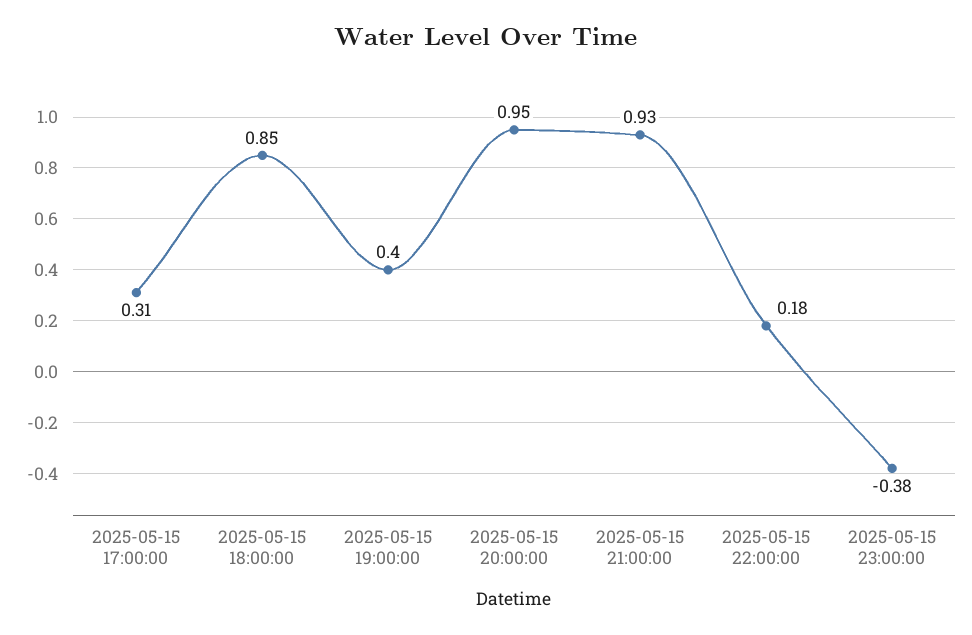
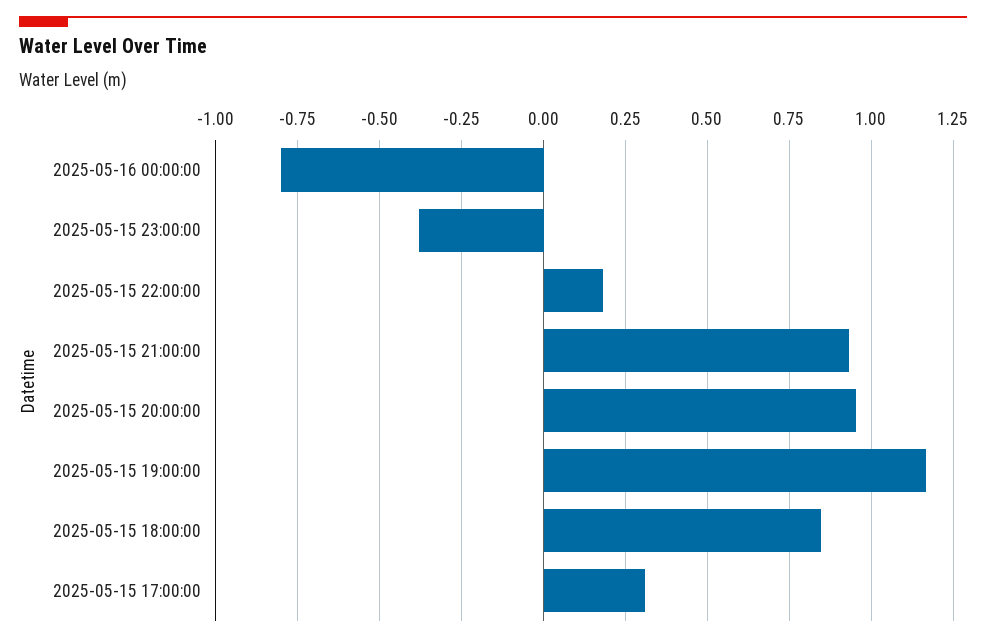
2025-05-15 19:00:00: 0.4 -> 1.175
2025-05-16 00:00:00: none -> -0.8

